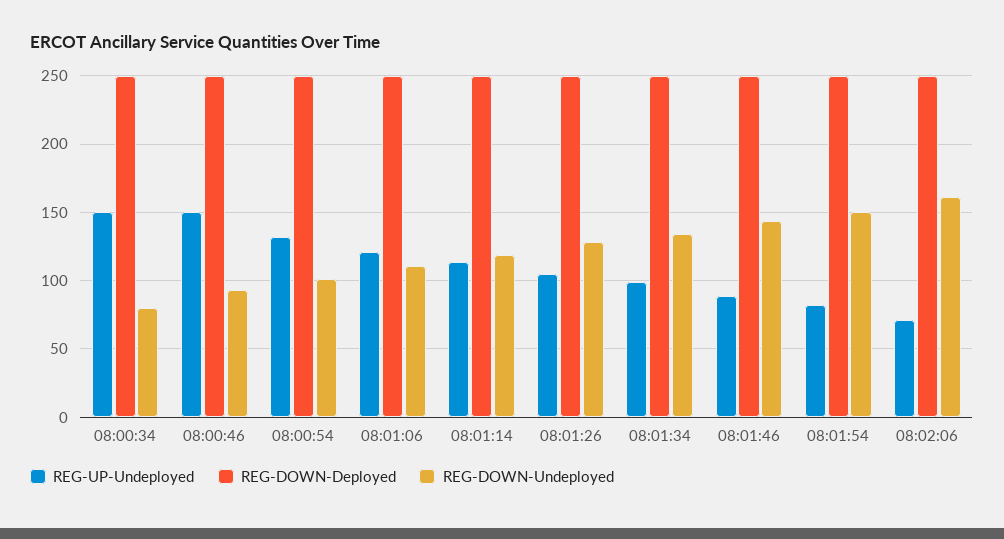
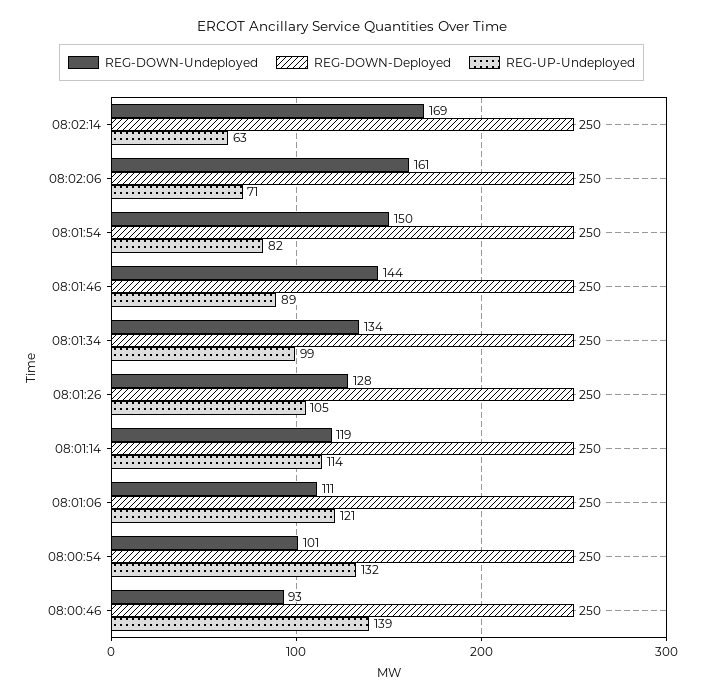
REG-UP-Undeployed, 08:00:34: 150 -> none
REG-DOWN-Deployed, 08:00:34: 250 -> none
REG-DOWN-Undeployed, 08:00:34: 80 -> none
REG-UP-Undeployed, 08:00:46: 150 -> 139
REG-DOWN-Undeployed, 08:02:14: none -> 169
REG-DOWN-Deployed, 08:02:14: none -> 250
REG-UP-Undeployed, 08:02:14: none -> 63

